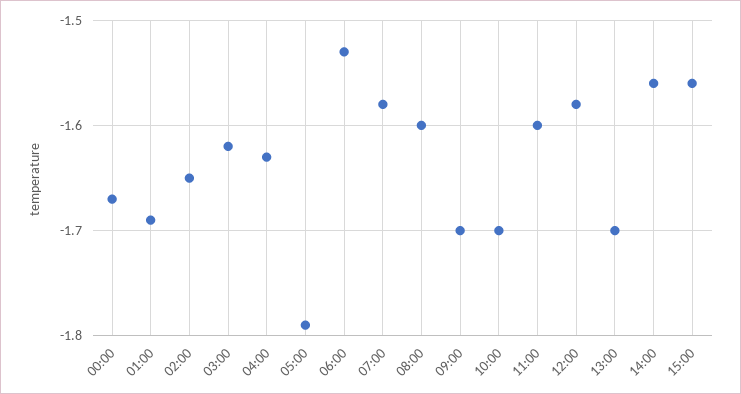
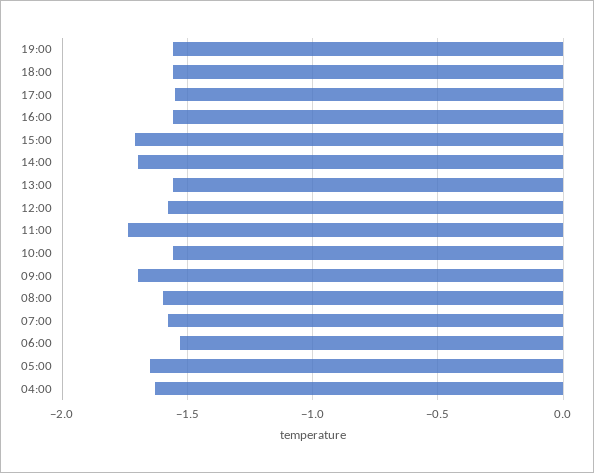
00:00: -1.67 -> none
01:00: -1.69 -> none
02:00: -1.65 -> none
03:00: -1.62 -> none
05:00: -1.79 -> -1.65
10:00: -1.7 -> -1.55
11:00: -1.6 -> -1.75
13:00: -1.7 -> -1.55
14:00: -1.56 -> -1.7
15:00: -1.56 -> -1.7
19:00: none -> -1.55
18:00: none -> -1.55
17:00: none -> -1.55
16:00: none -> -1.55

